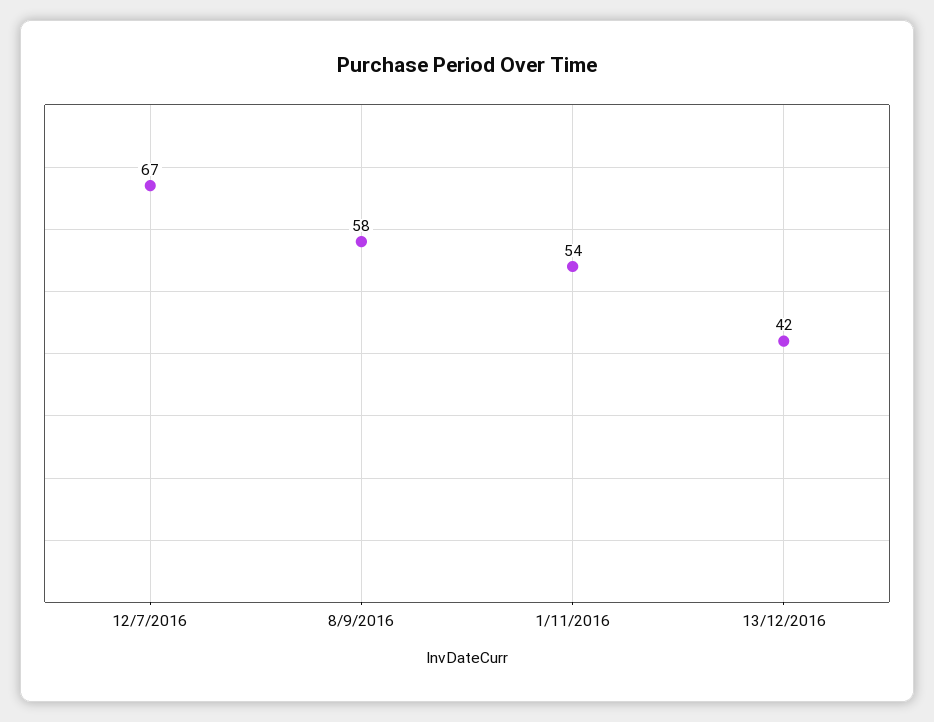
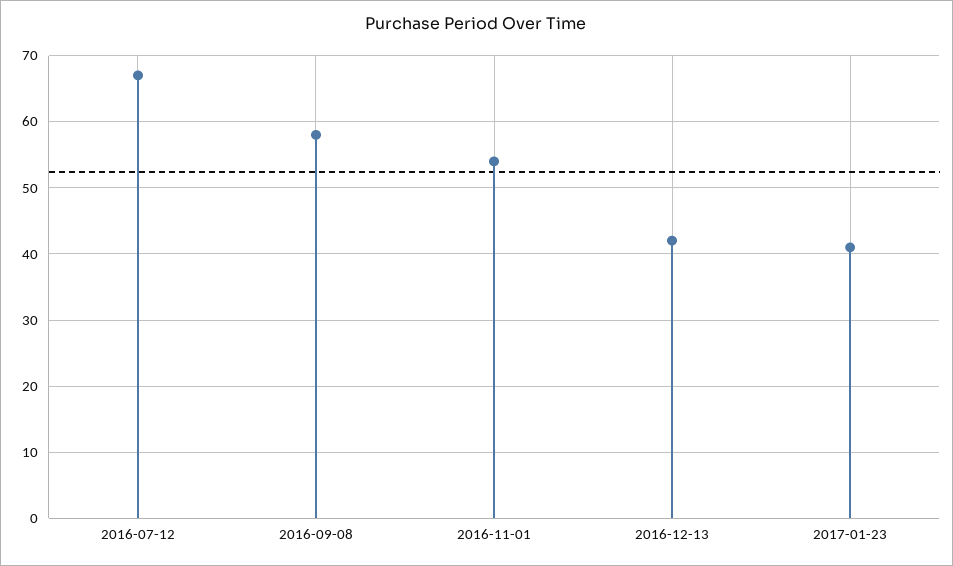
2017-01-23: none -> 41

